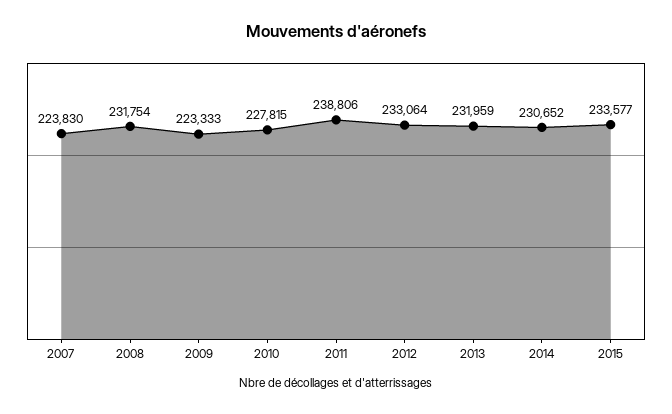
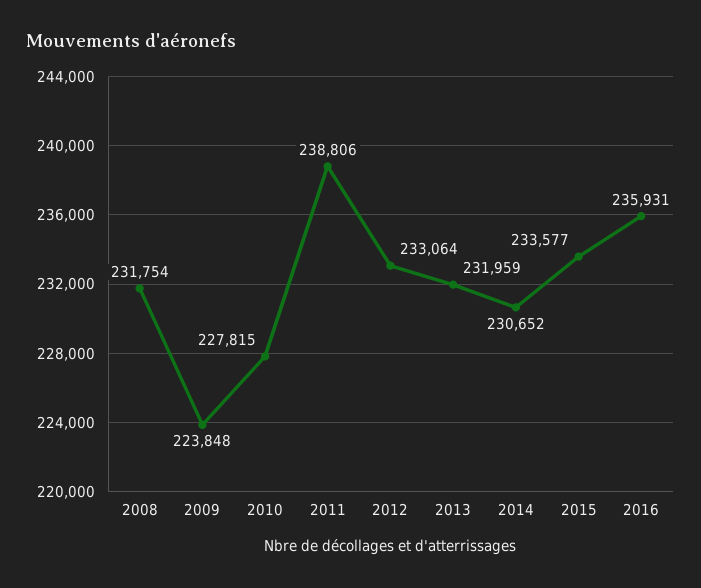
2007: 223830 -> none
2009: 223333 -> 223848
2016: none -> 235931

